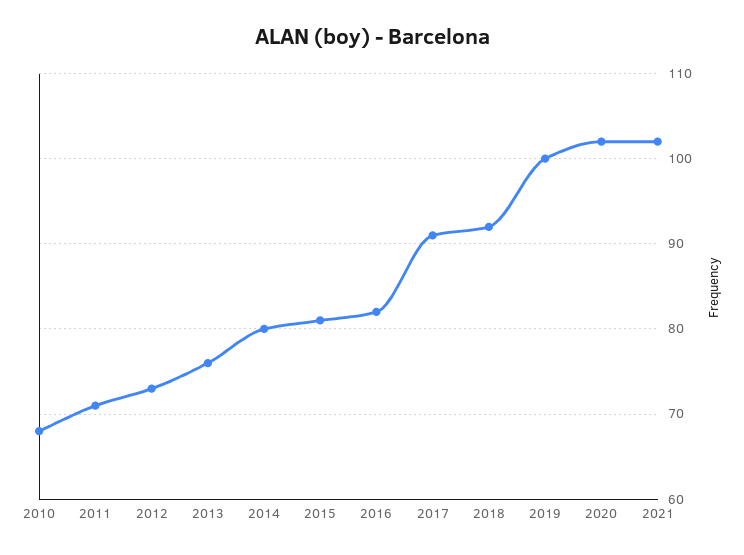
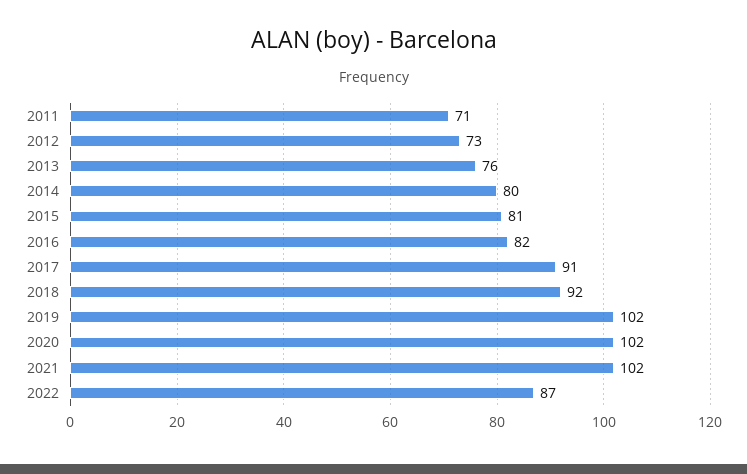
2010: 68 -> none
2019: 100 -> 102
2022: none -> 87

